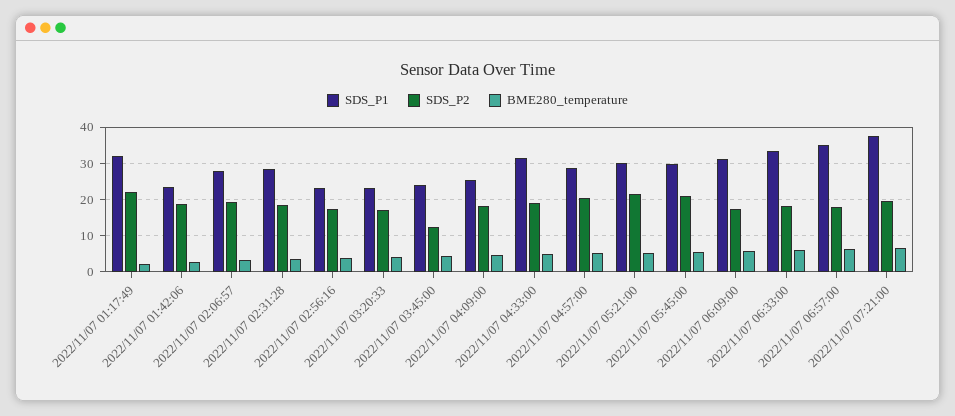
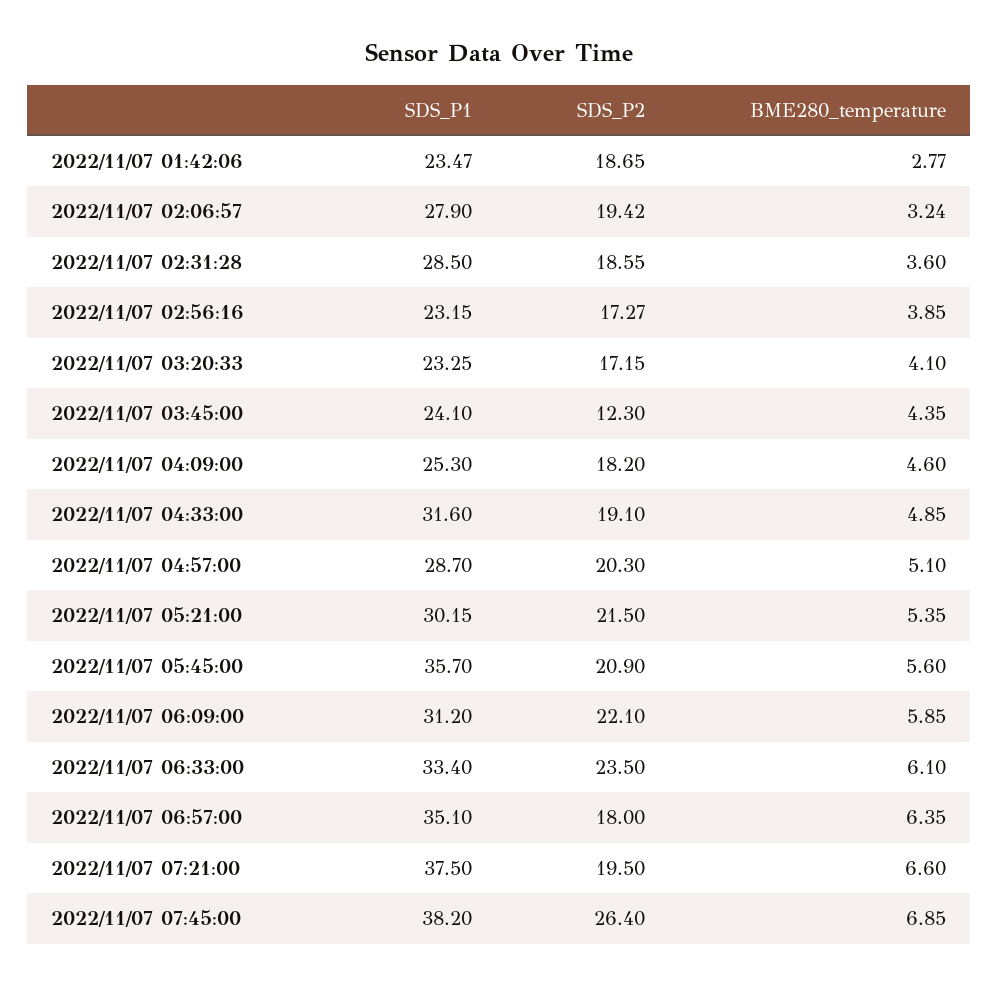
SDS_P1, 2022/11/07 01:17:49: 32 -> none
SDS_P2, 2022/11/07 01:17:49: 22 -> none
BME280_temperature, 2022/11/07 01:17:49: 2 -> none
SDS_P1, 2022/11/07 05:45:00: 30 -> 35.7
SDS_P2, 2022/11/07 06:09:00: 18 -> 22.1
SDS_P2, 2022/11/07 06:33:00: 18 -> 23.5
SDS_P1, 2022/11/07 07:45:00: none -> 38.2
SDS_P2, 2022/11/07 07:45:00: none -> 26.4
BME280_temperature, 2022/11/07 07:45:00: none -> 6.85

